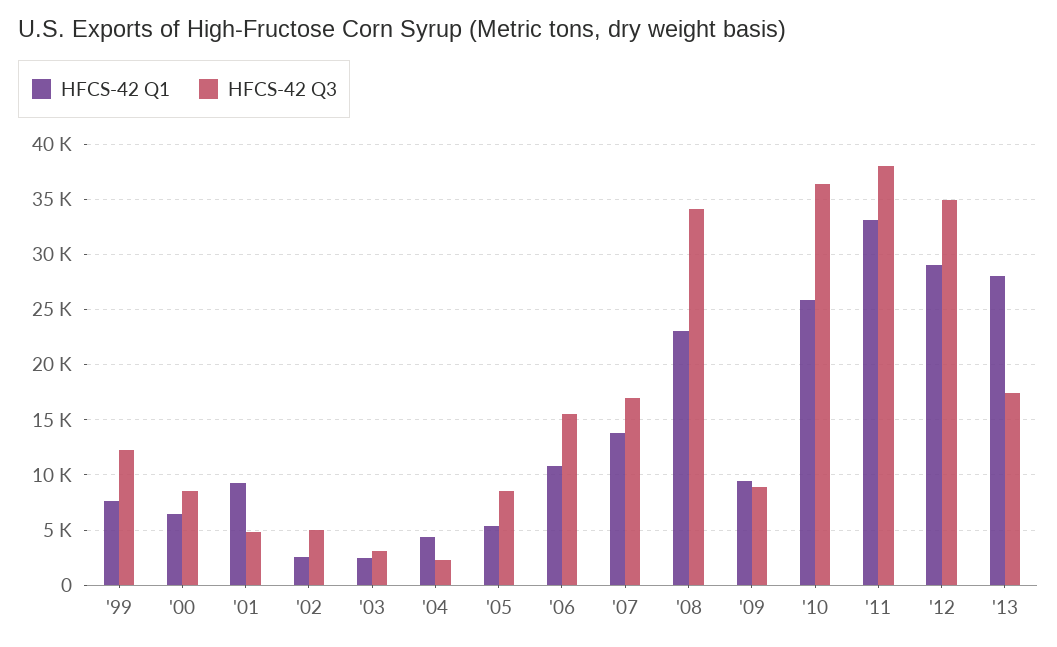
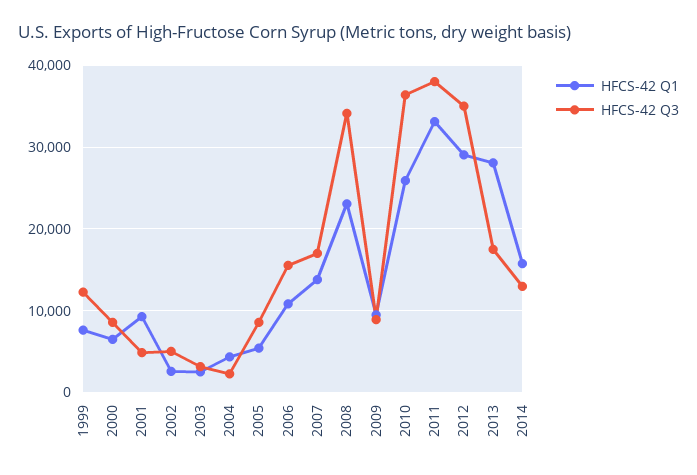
HFCS-42 Q1, 2014: none -> 16000
HFCS-42 Q3, 2014: none -> 13000

